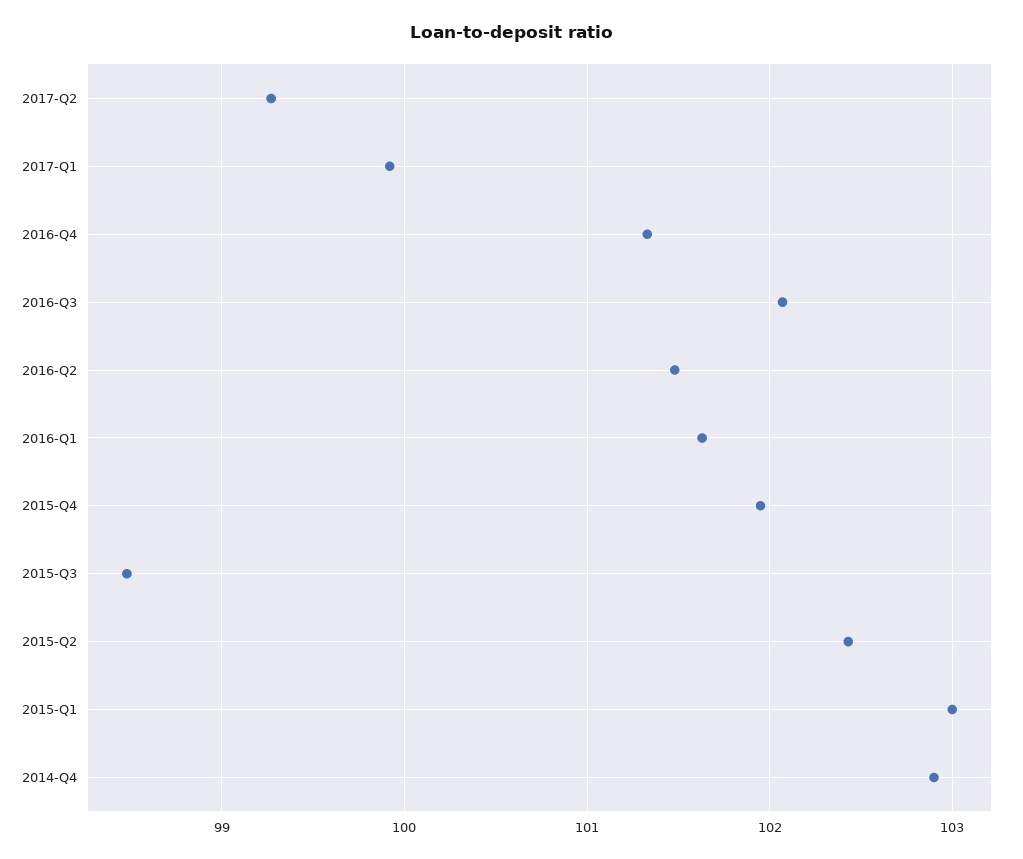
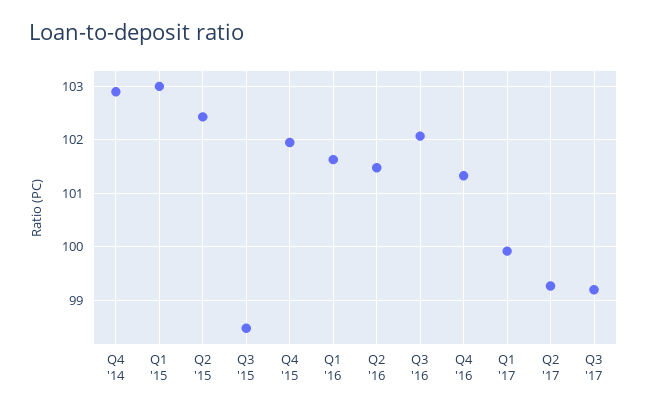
Q3 '17: none -> 99.2

